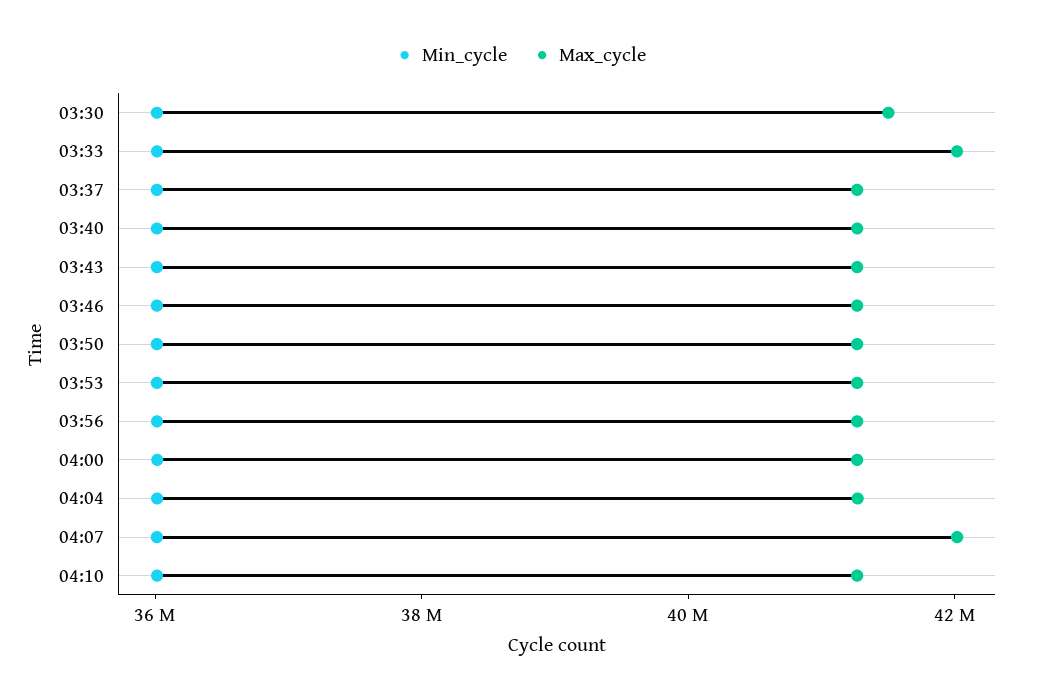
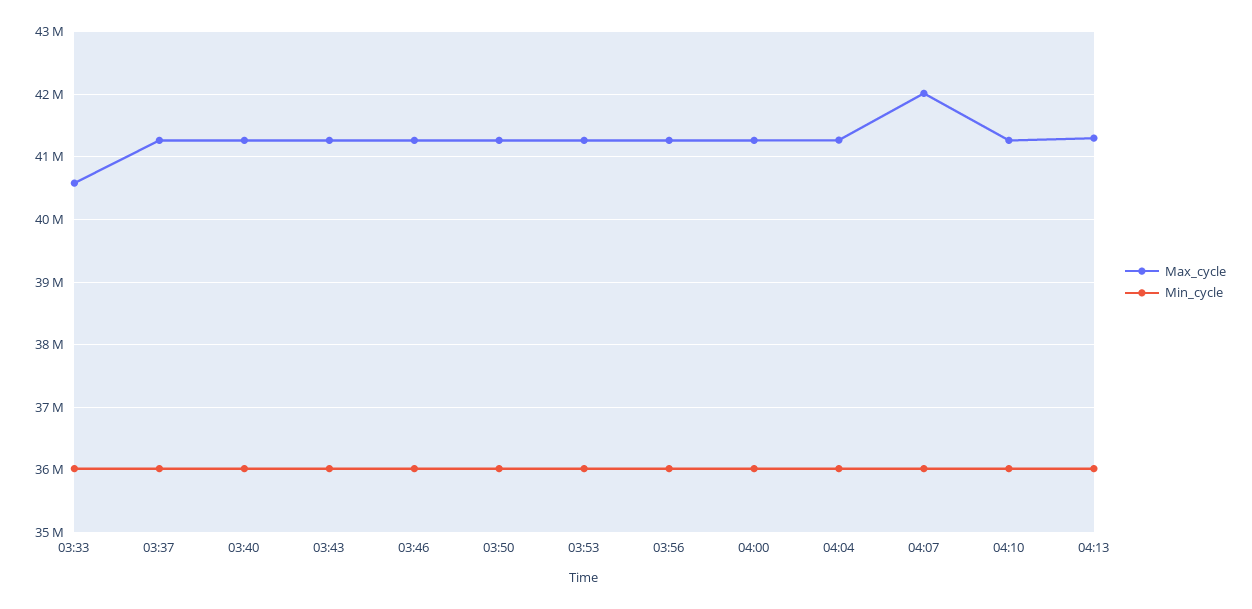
Min_cycle, 03:30: 36000000 -> none
Max_cycle, 03:30: 41500000 -> none
Max_cycle, 03:33: 42000000 -> 40600000
Max_cycle, 04:13: none -> 41300000
Min_cycle, 04:13: none -> 36000000

